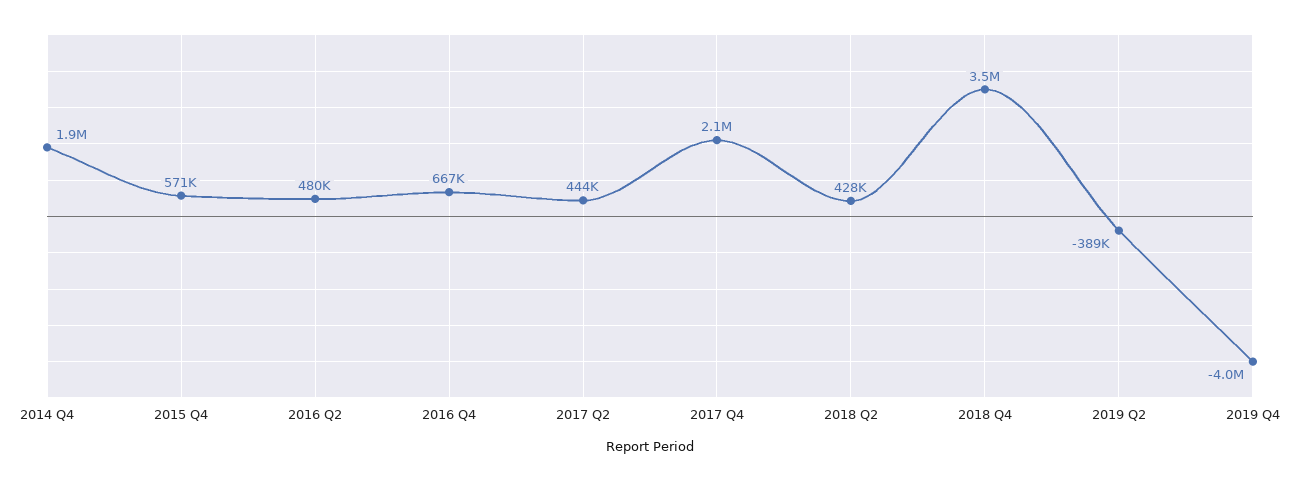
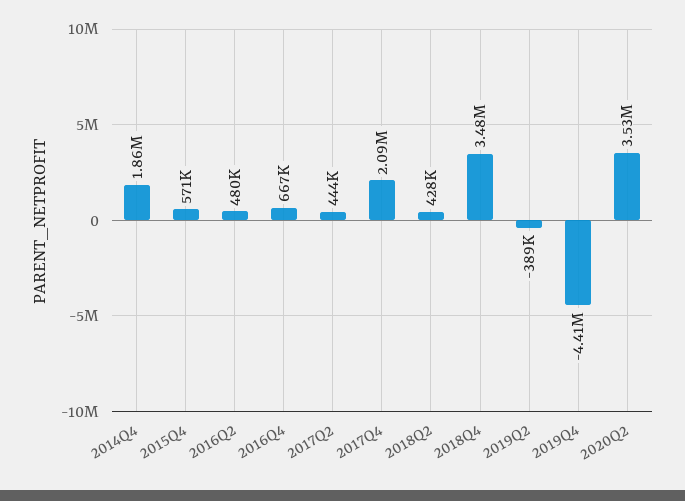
2019 Q4: -4000000 -> -4410000
2020Q2: none -> 3530000

